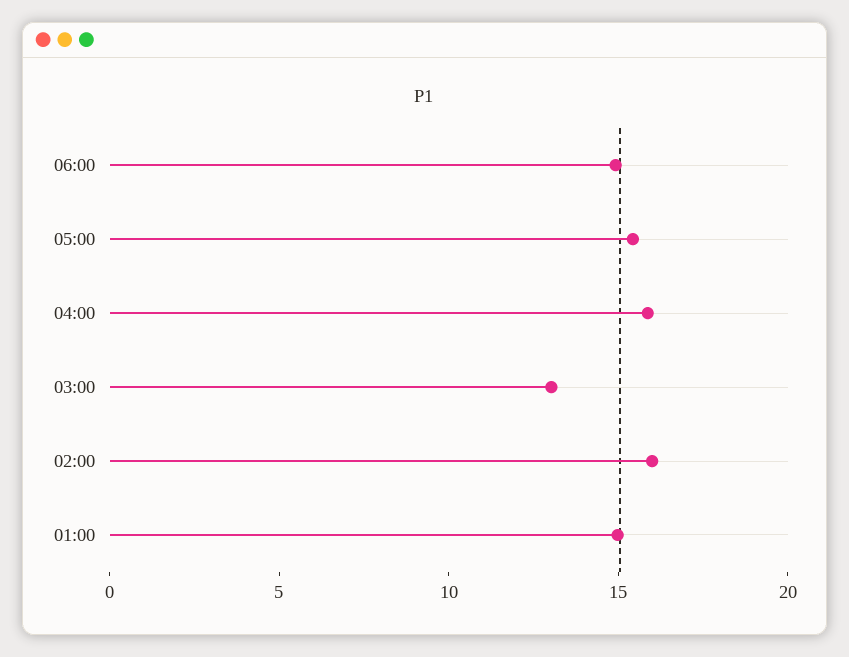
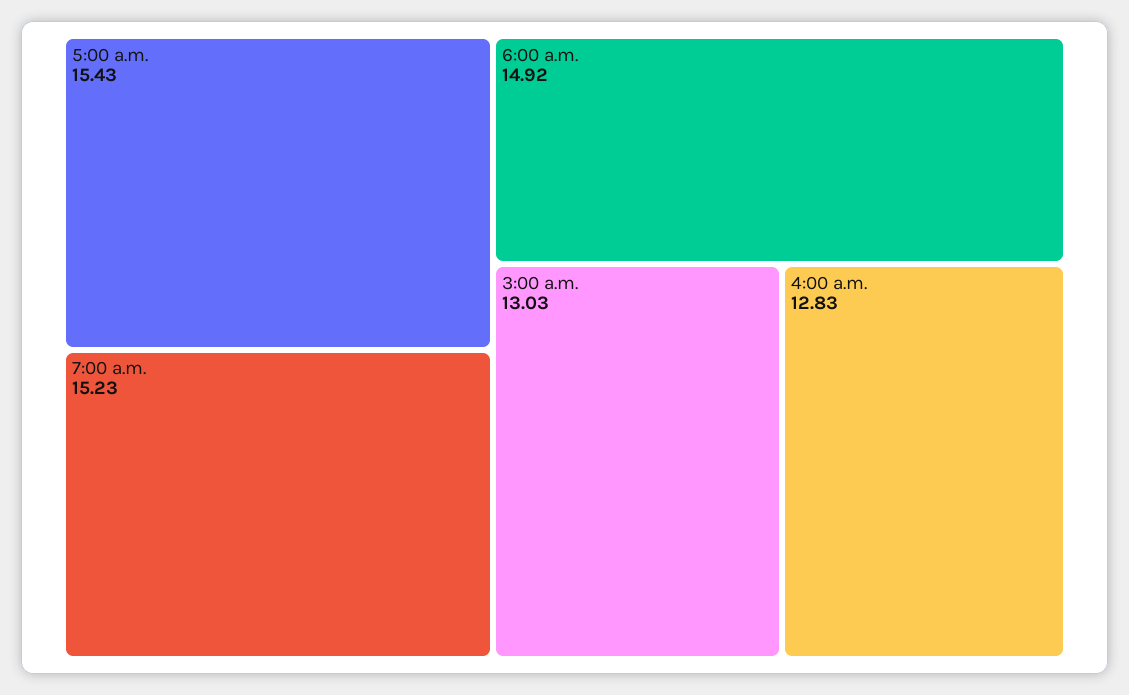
04:00: 16 -> 12.83
02:00: 16 -> none
01:00: 15 -> none
7:00 a.m.: none -> 15.23

